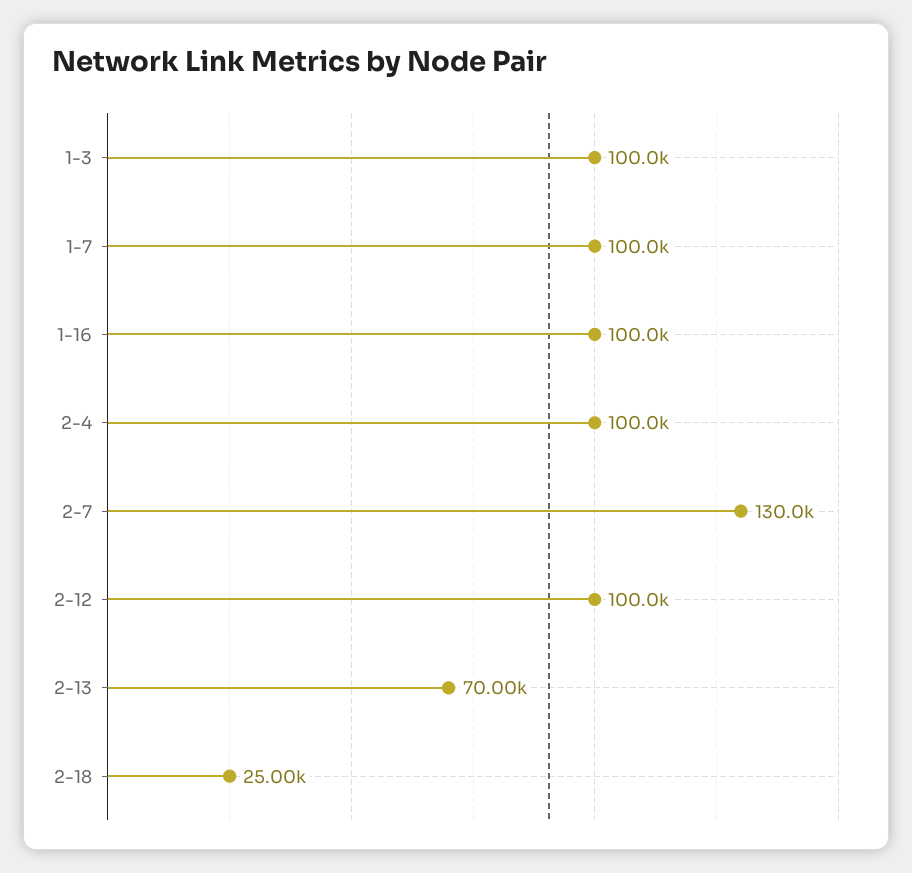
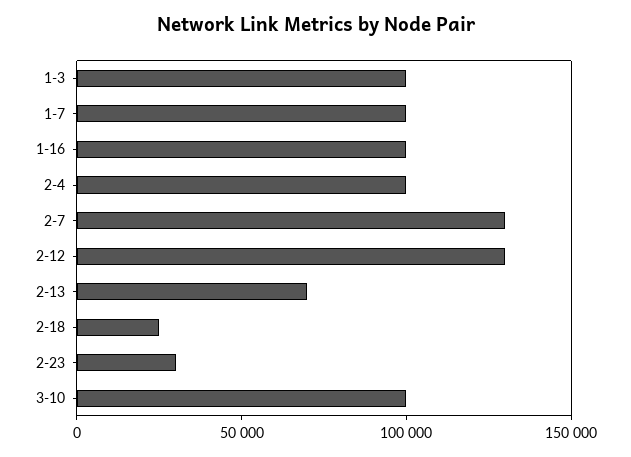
2-12: 100000 -> 130000
2-23: none -> 30000
3-10: none -> 100000

